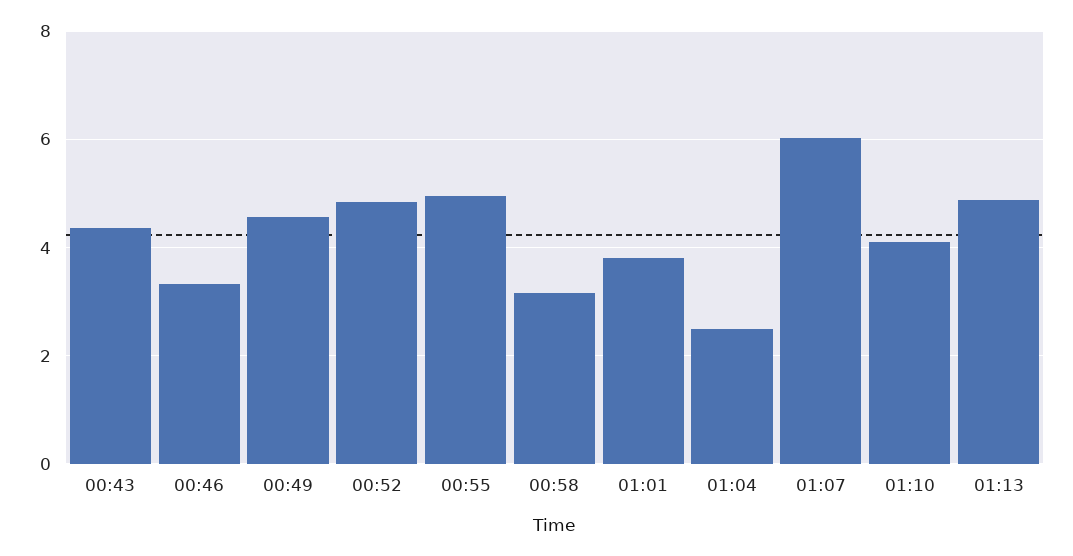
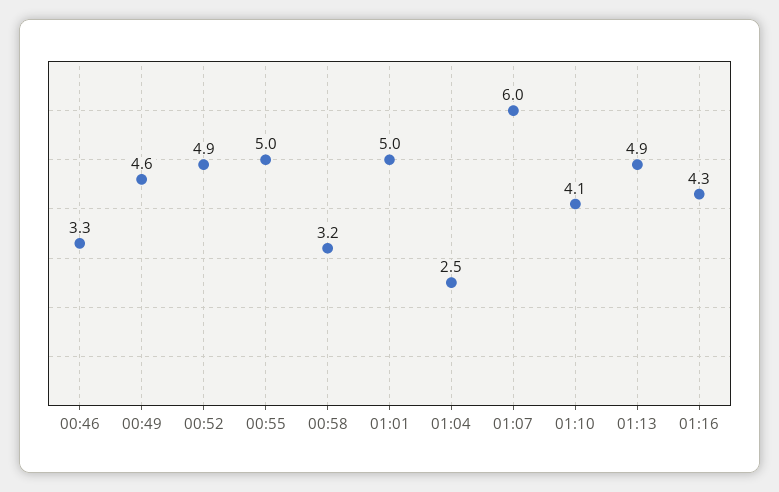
00:43: 4.4 -> none
01:01: 3.8 -> 5
01:16: none -> 4.3

